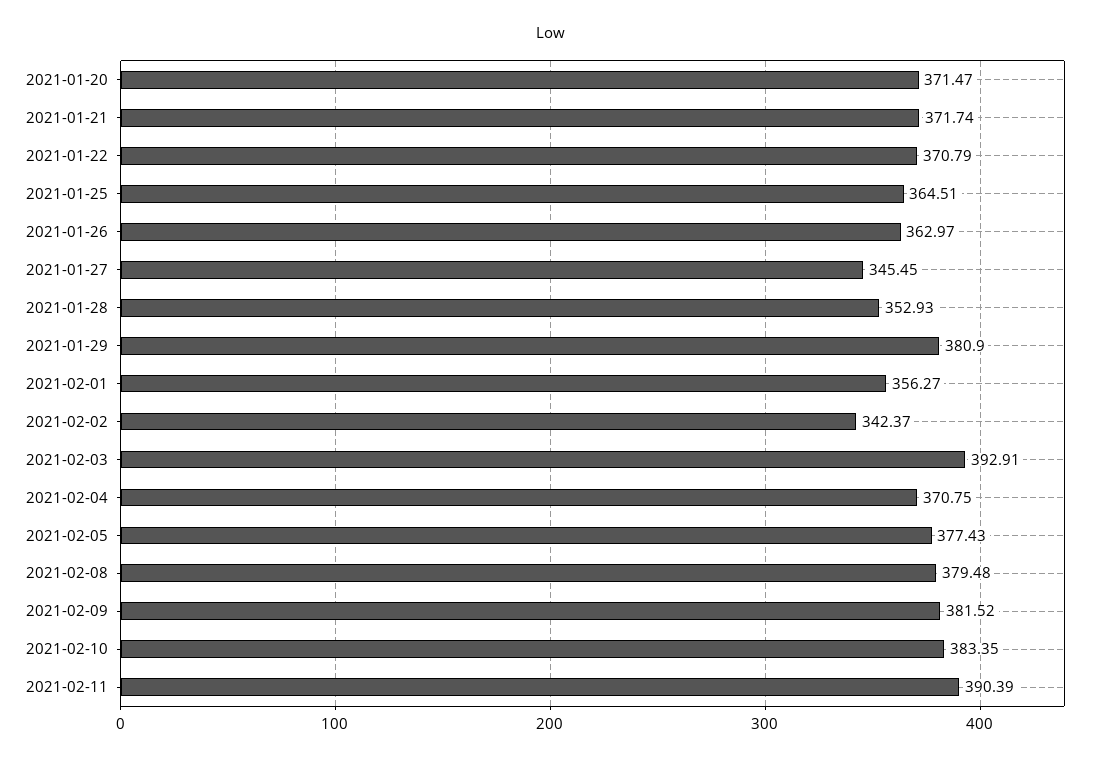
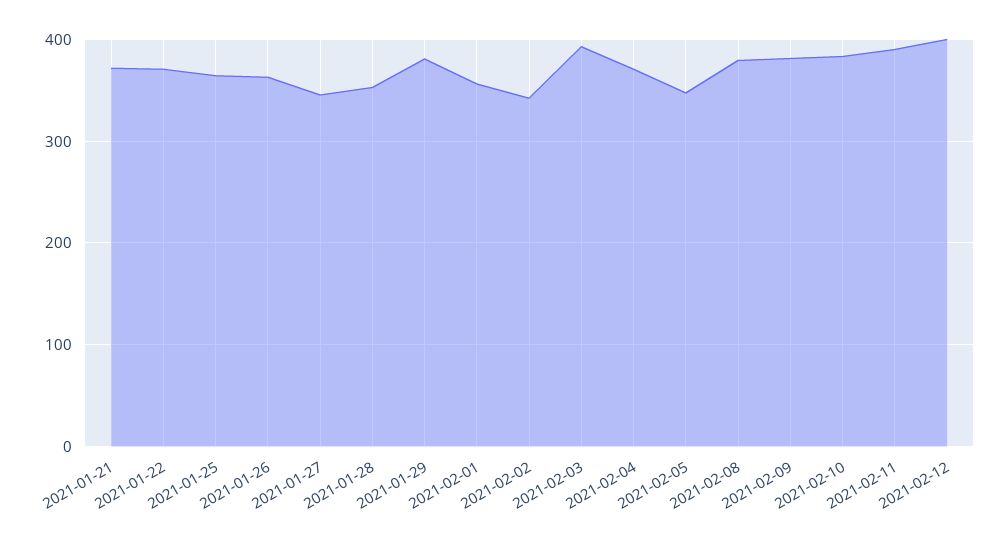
2021-01-20: 371.47 -> none
2021-02-05: 377.43 -> 350
2021-02-12: none -> 400

